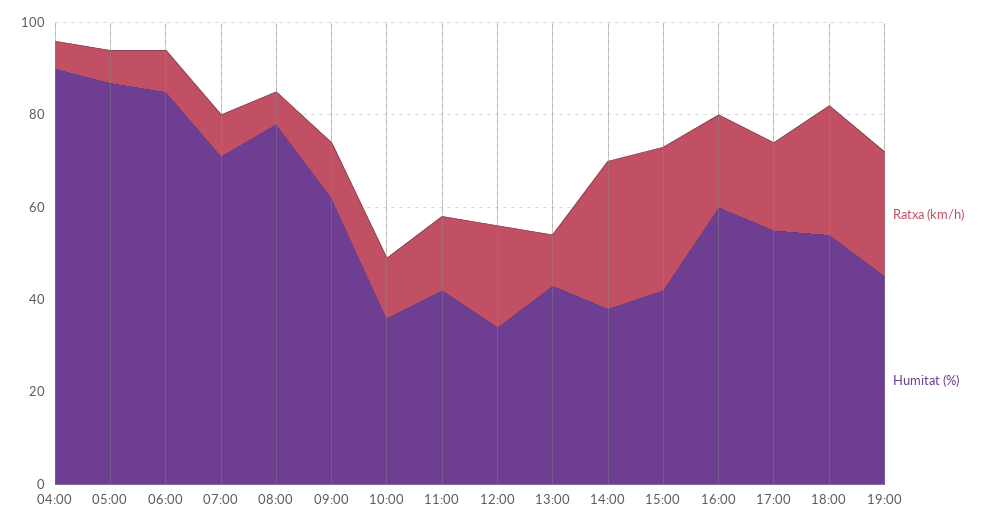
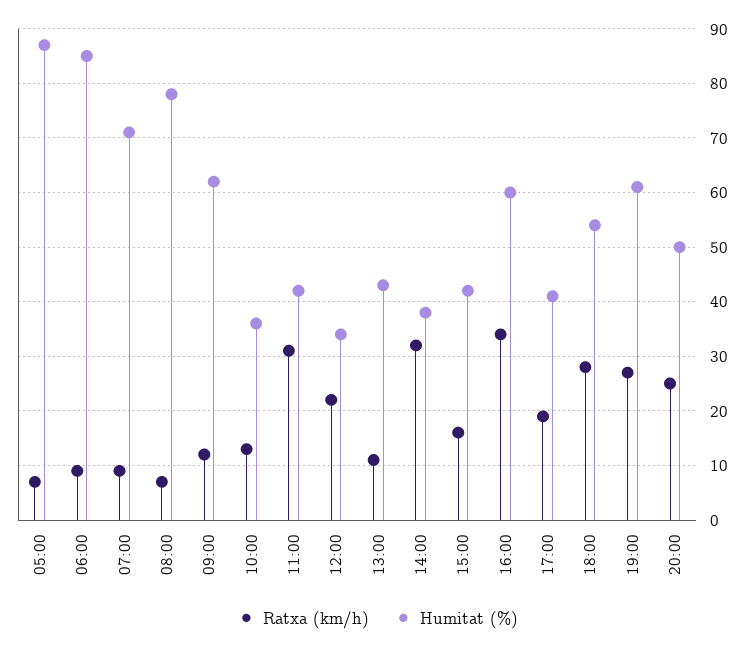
Ratxa (km/h), 04:00: 5 -> none
Humitat (%), 04:00: 90 -> none
Ratxa (km/h), 11:00: 15 -> 30
Ratxa (km/h), 15:00: 30 -> 15
Ratxa (km/h), 16:00: 20 -> 35
Humitat (%), 17:00: 55 -> 40
Humitat (%), 19:00: 45 -> 60
Ratxa (km/h), 20:00: none -> 25
Humitat (%), 20:00: none -> 50

